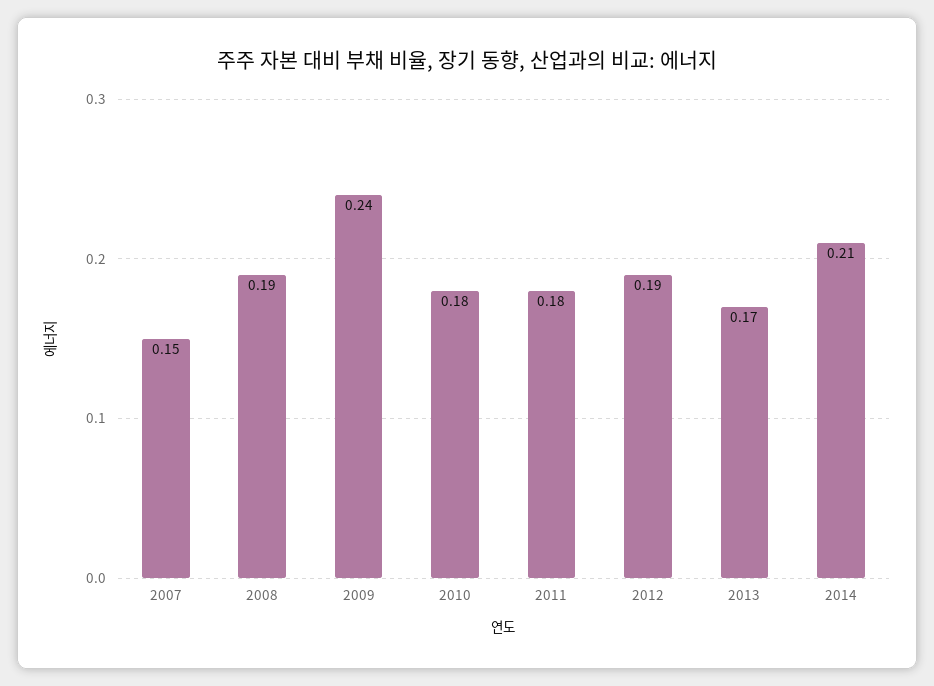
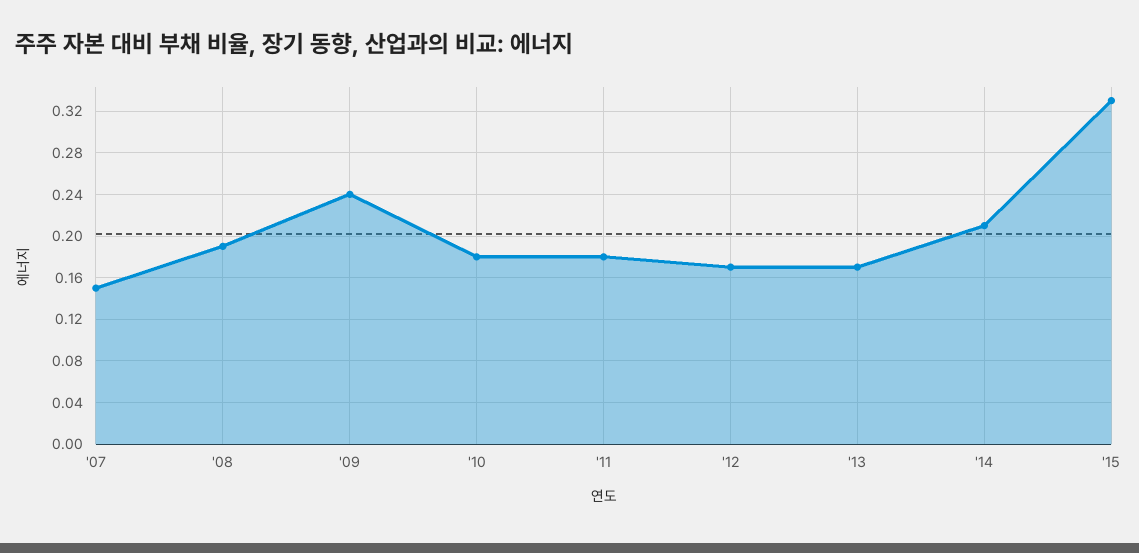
2012: 0.19 -> 0.17
'15: none -> 0.33

